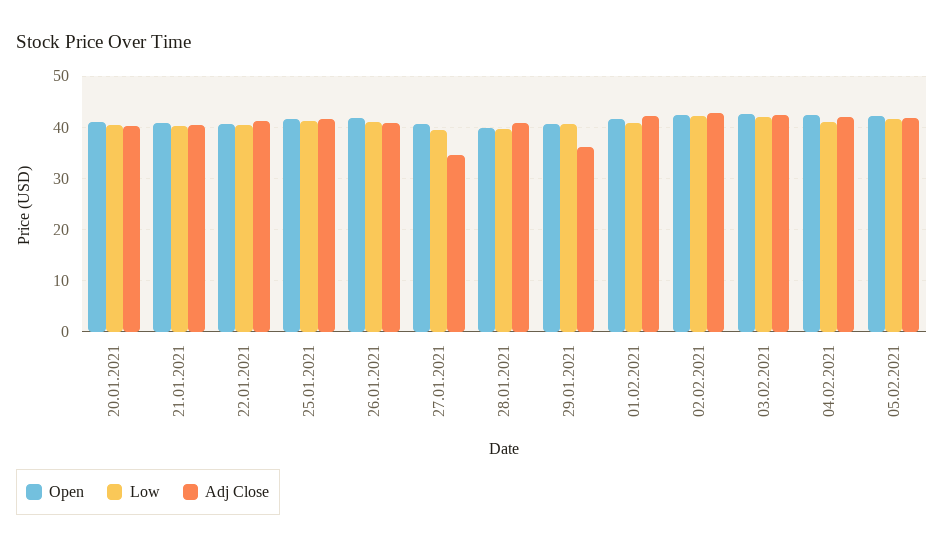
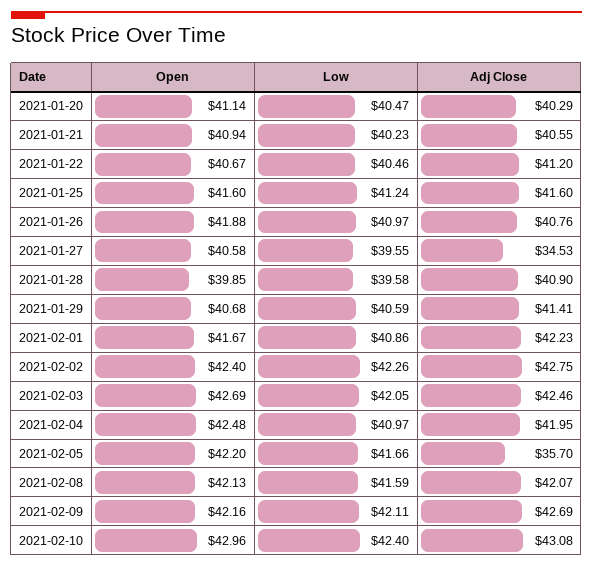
Adj Close, 29.01.2021: 36 -> 41.41
Adj Close, 05.02.2021: 42 -> 35.7
Open, 2021-02-08: none -> 42.13
Low, 2021-02-08: none -> 41.59
Adj Close, 2021-02-08: none -> 42.07
Open, 2021-02-09: none -> 42.16
Low, 2021-02-09: none -> 42.11
Adj Close, 2021-02-09: none -> 42.69
Open, 2021-02-10: none -> 42.96
Low, 2021-02-10: none -> 42.4
Adj Close, 2021-02-10: none -> 43.08

